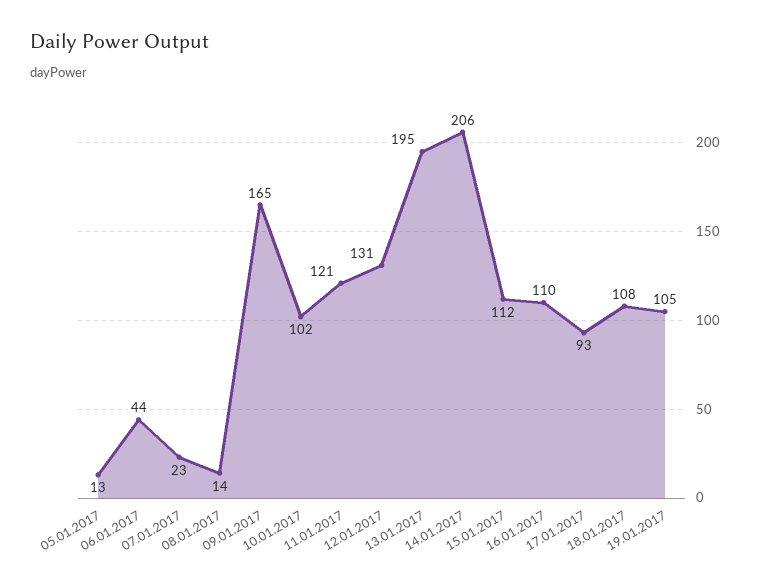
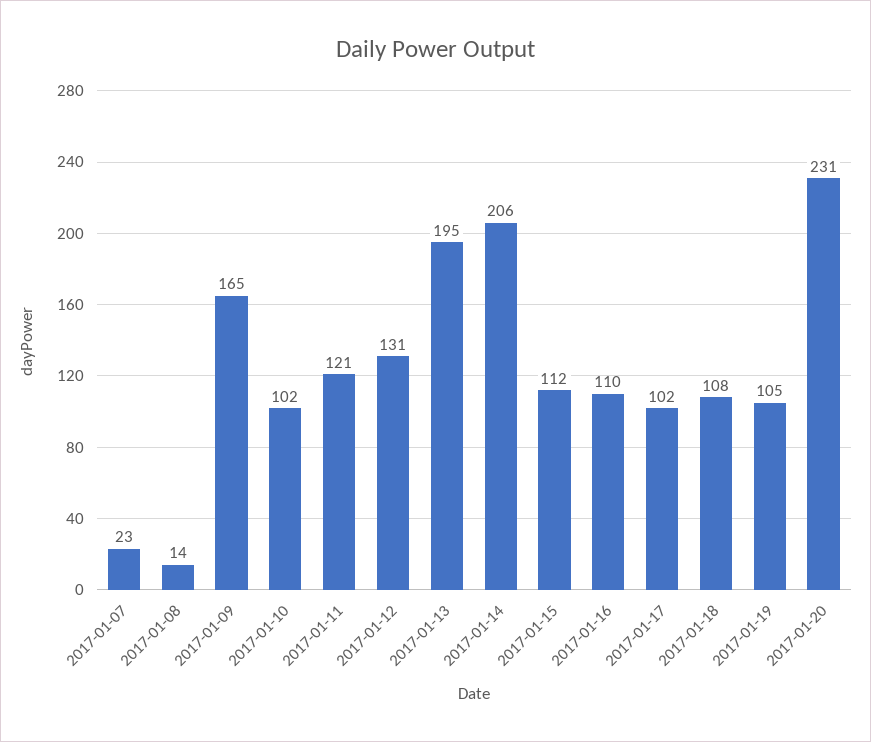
05.01.2017: 13 -> none
06.01.2017: 44 -> none
17.01.2017: 93 -> 102
2017-01-20: none -> 231

